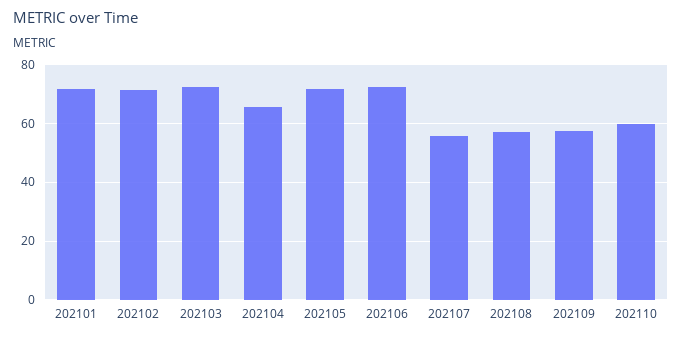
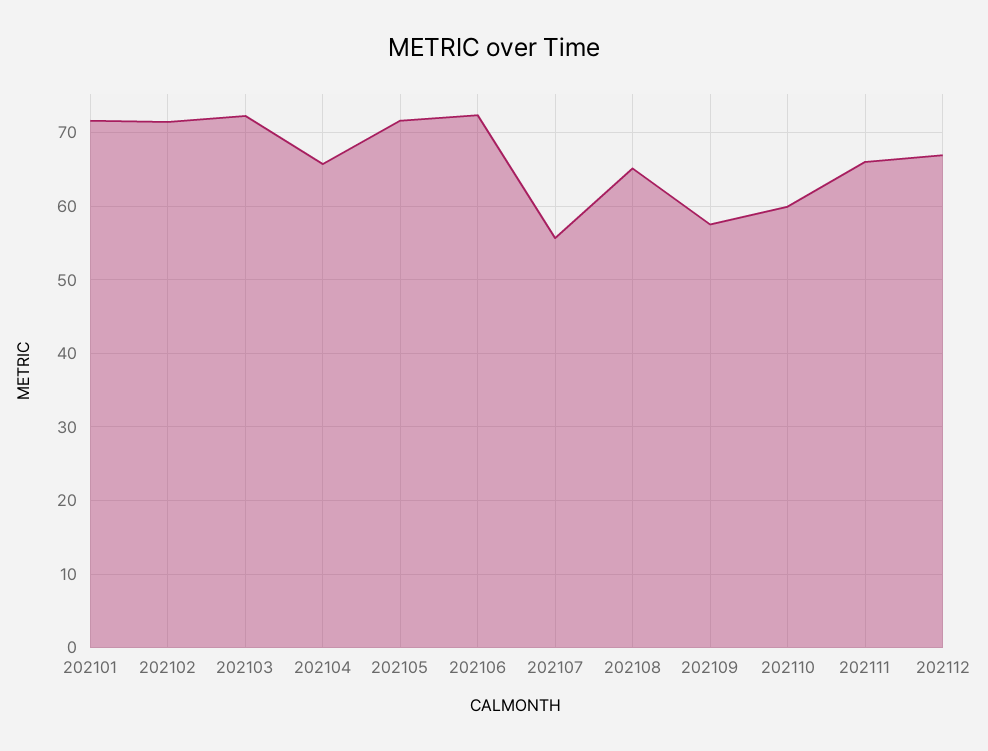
202108: 57.5 -> 65
202111: none -> 66
202112: none -> 67

